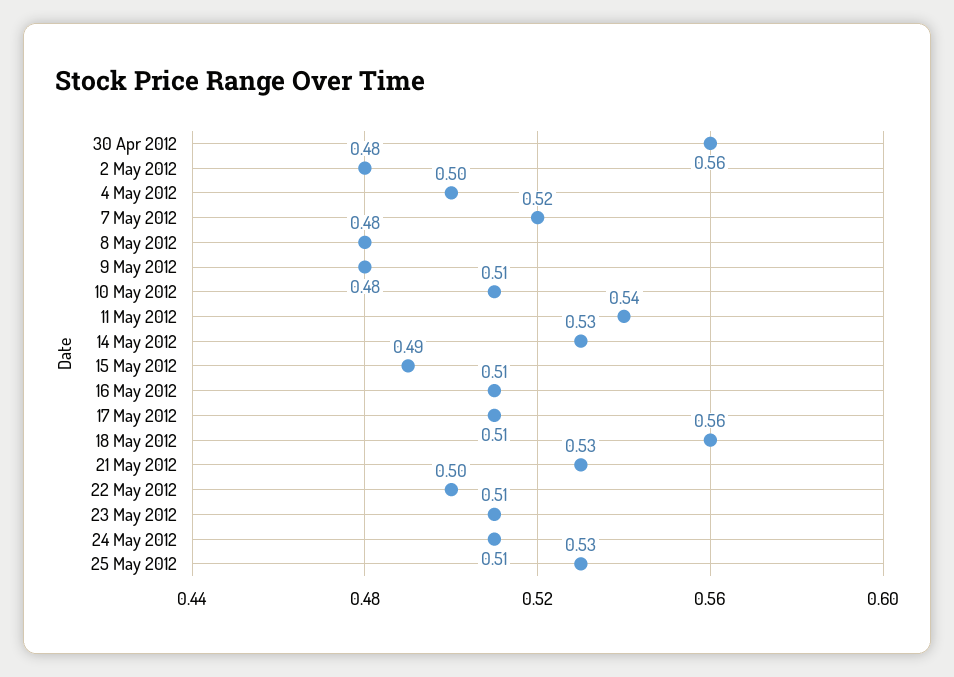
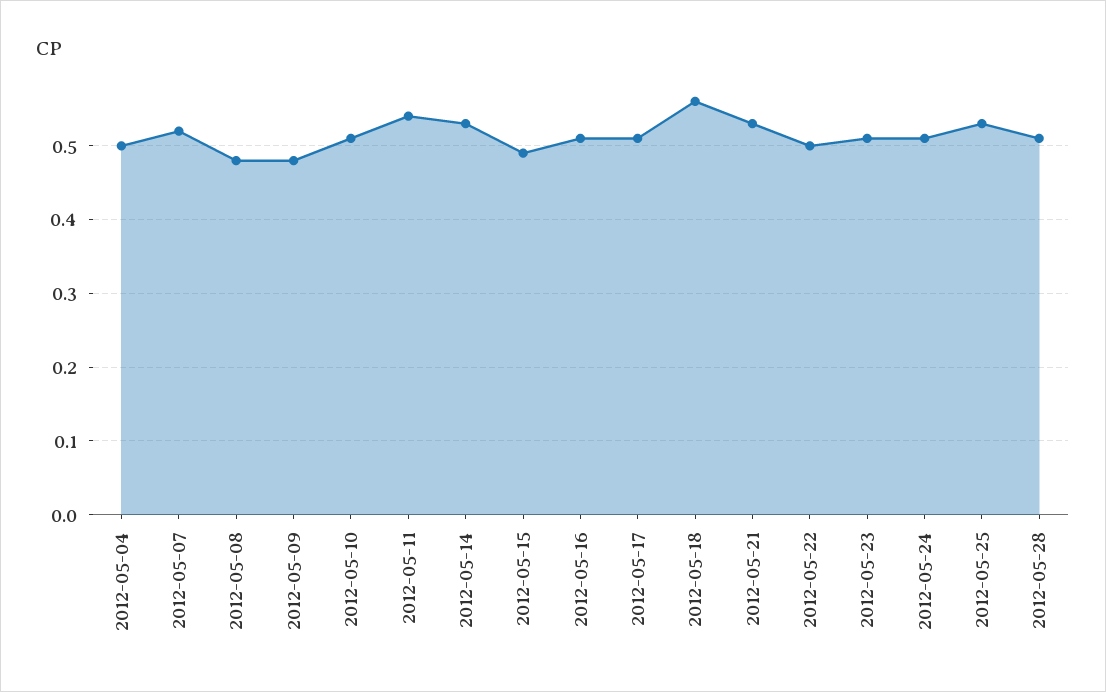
30 Apr 2012: 0.56 -> none
2 May 2012: 0.48 -> none
2012-05-28: none -> 0.51

